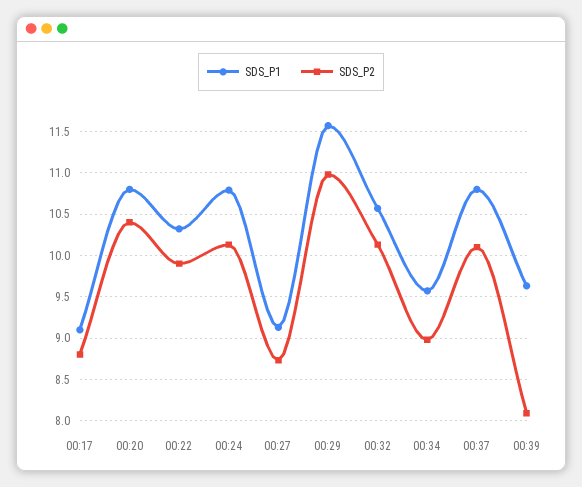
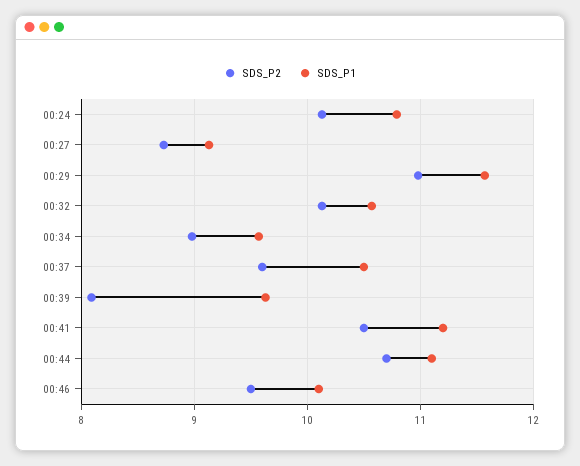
SDS_P1, 00:17: 9.1 -> none
SDS_P2, 00:17: 8.8 -> none
SDS_P1, 00:20: 10.8 -> none
SDS_P2, 00:20: 10.4 -> none
SDS_P1, 00:22: 10.3 -> none
SDS_P2, 00:22: 9.9 -> none
SDS_P1, 00:37: 10.8 -> 10.5
SDS_P2, 00:37: 10.1 -> 9.6
SDS_P2, 00:41: none -> 10.5
SDS_P1, 00:41: none -> 11.2
SDS_P2, 00:44: none -> 10.7
SDS_P1, 00:44: none -> 11.1
SDS_P2, 00:46: none -> 9.5
SDS_P1, 00:46: none -> 10.1

